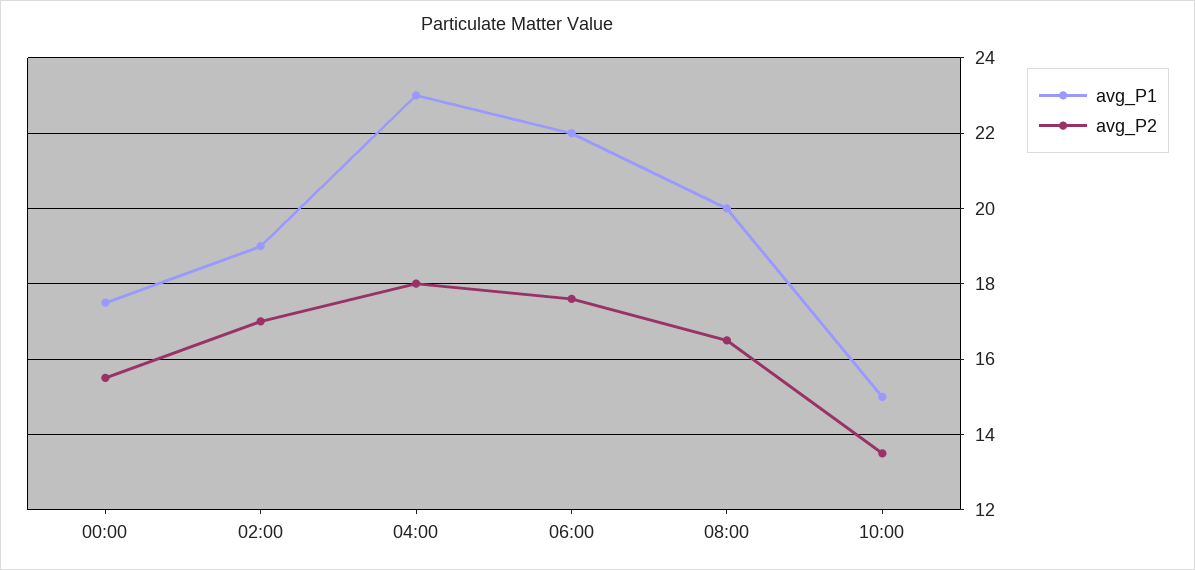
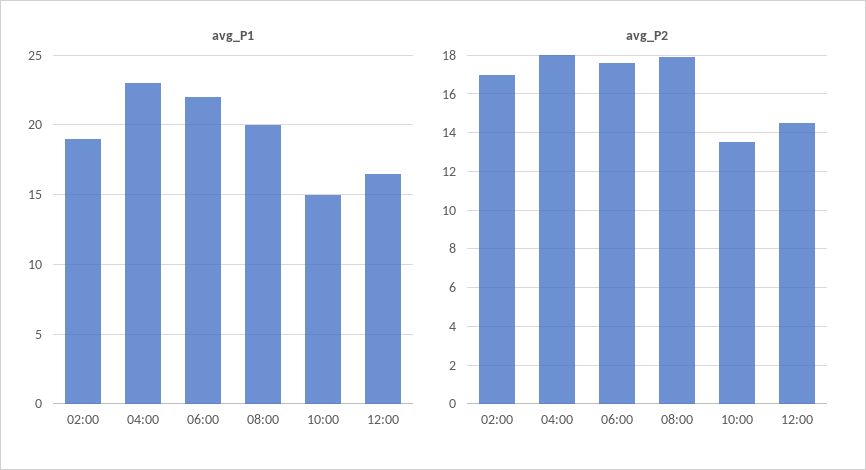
avg_P1, 00:00: 17.5 -> none
avg_P2, 00:00: 15.5 -> none
avg_P2, 08:00: 16.5 -> 18
avg_P1, 12:00: none -> 16.5
avg_P2, 12:00: none -> 14.5

